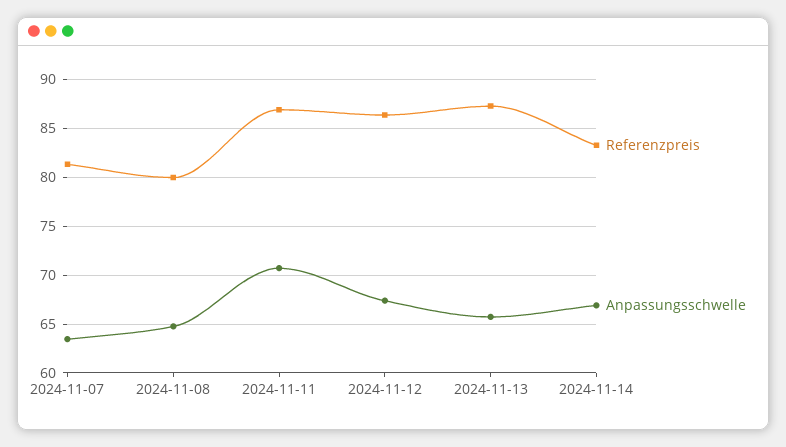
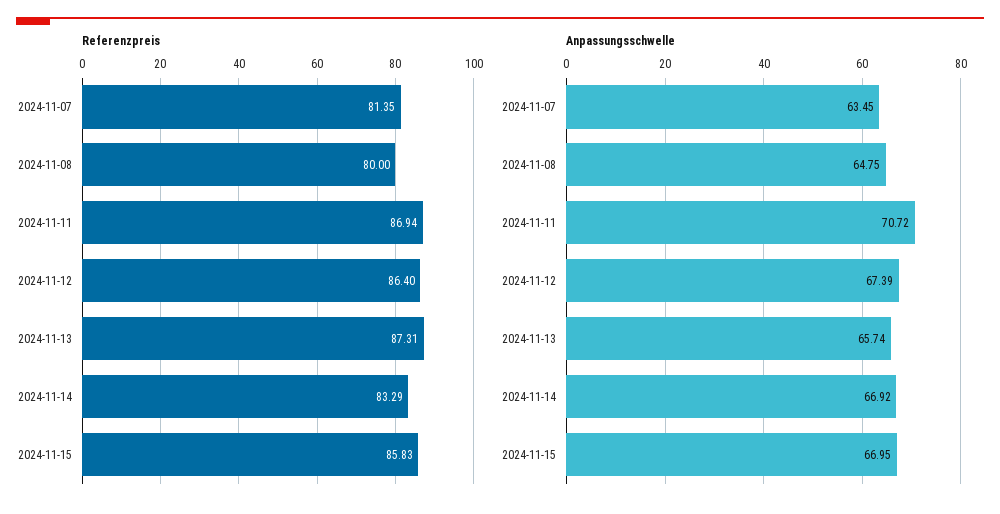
Referenzpreis, 2024-11-15: none -> 85.83
Anpassungsschwelle, 2024-11-15: none -> 66.95

